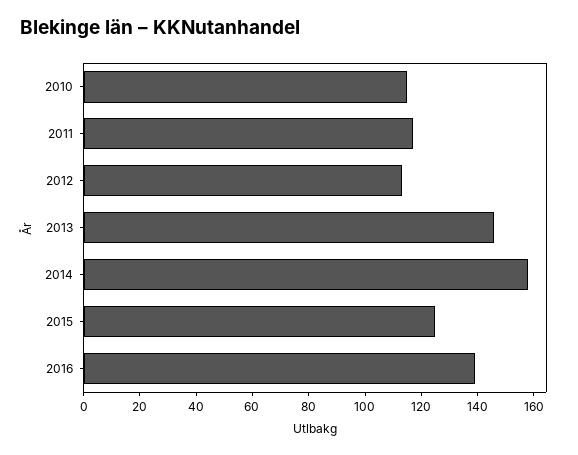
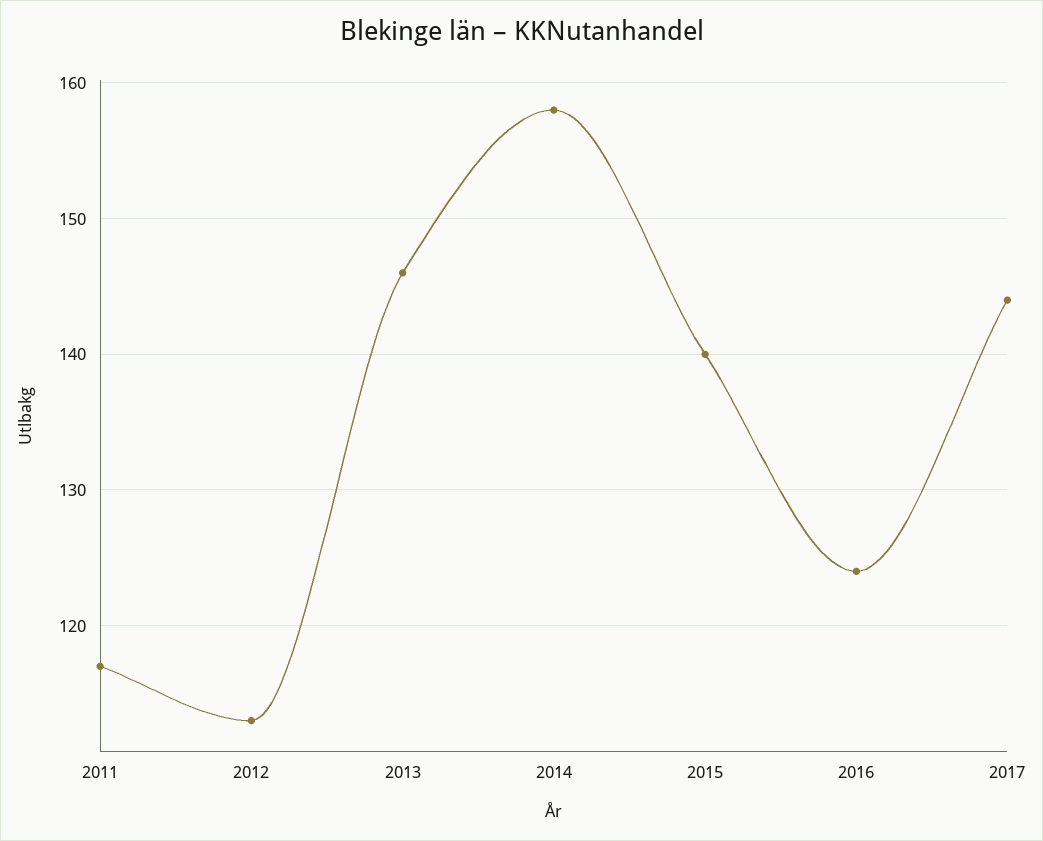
2010: 115 -> none
2015: 125 -> 140
2016: 140 -> 124
2017: none -> 144

